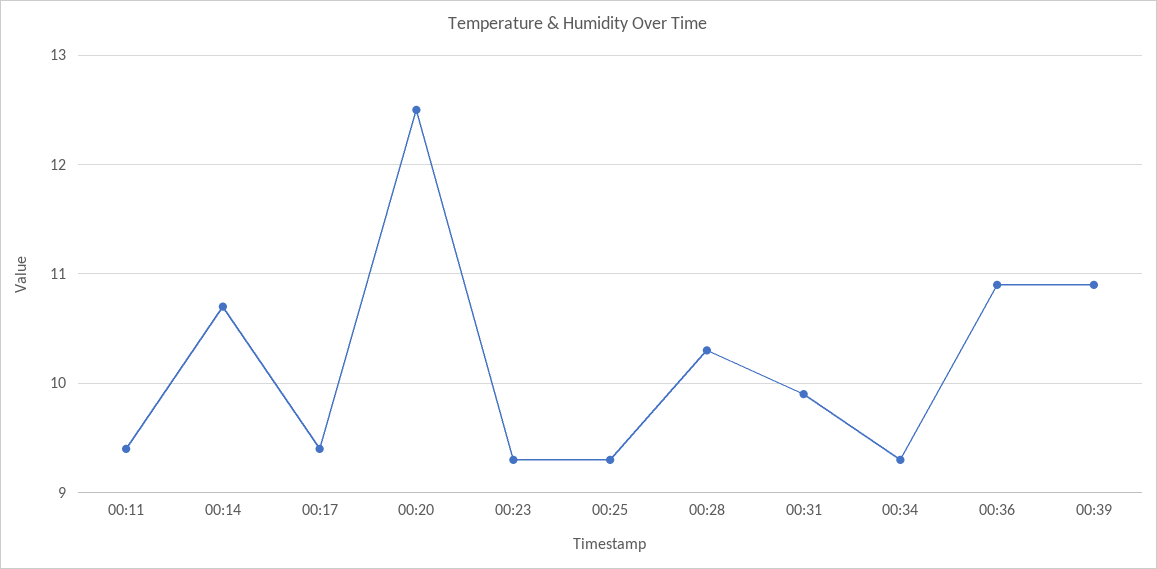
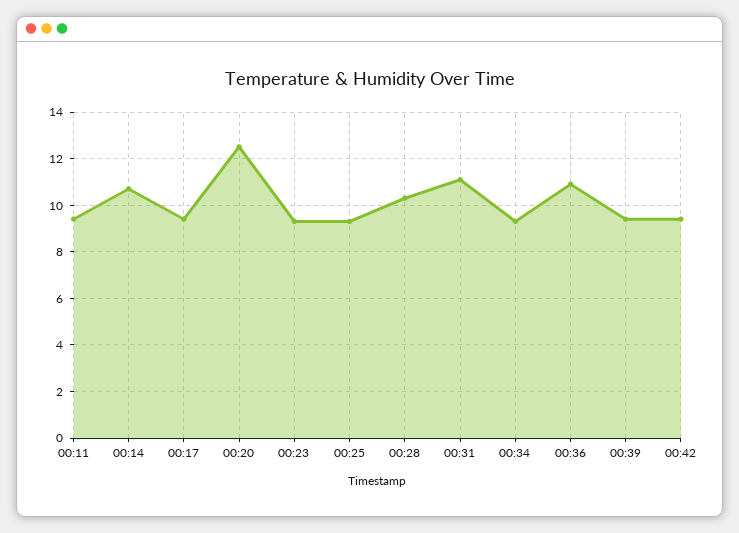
00:31: 9.9 -> 11
00:39: 10.9 -> 9.5
00:42: none -> 9.5

